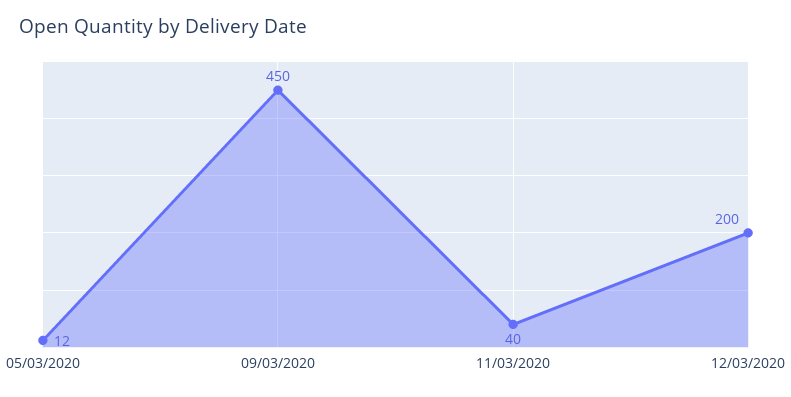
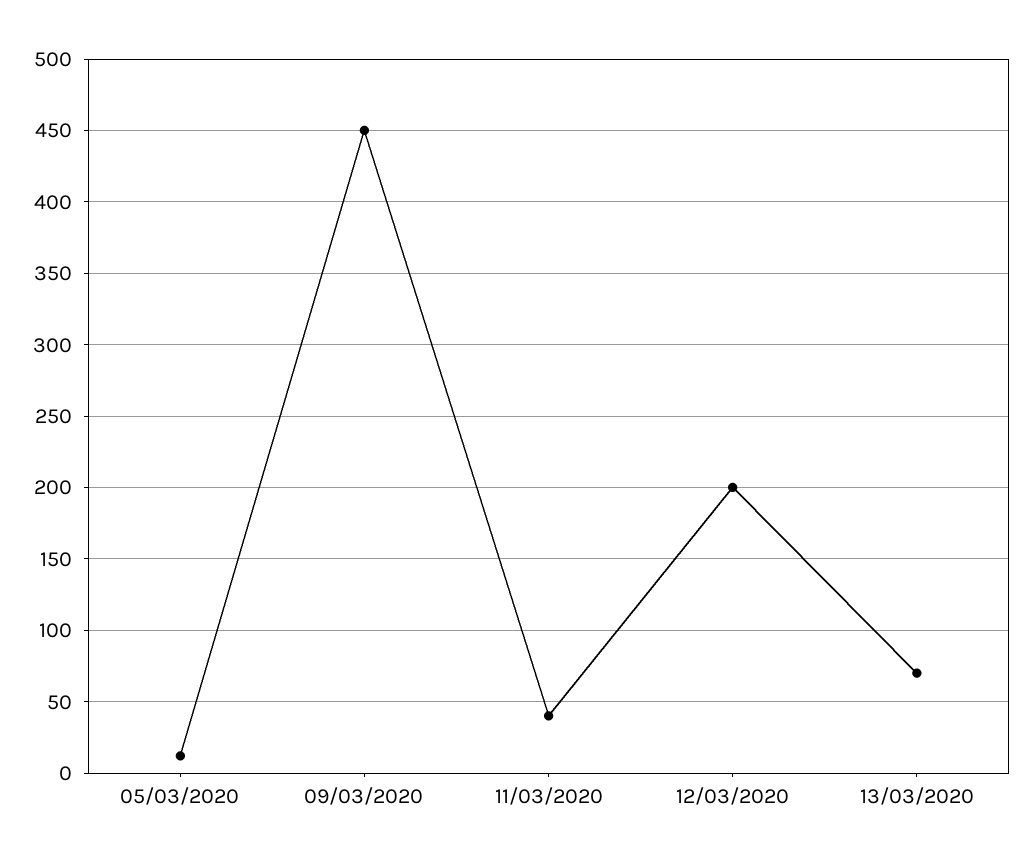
13/03/2020: none -> 70

